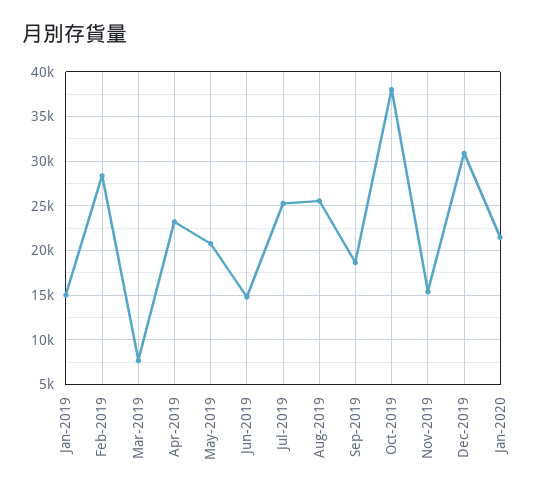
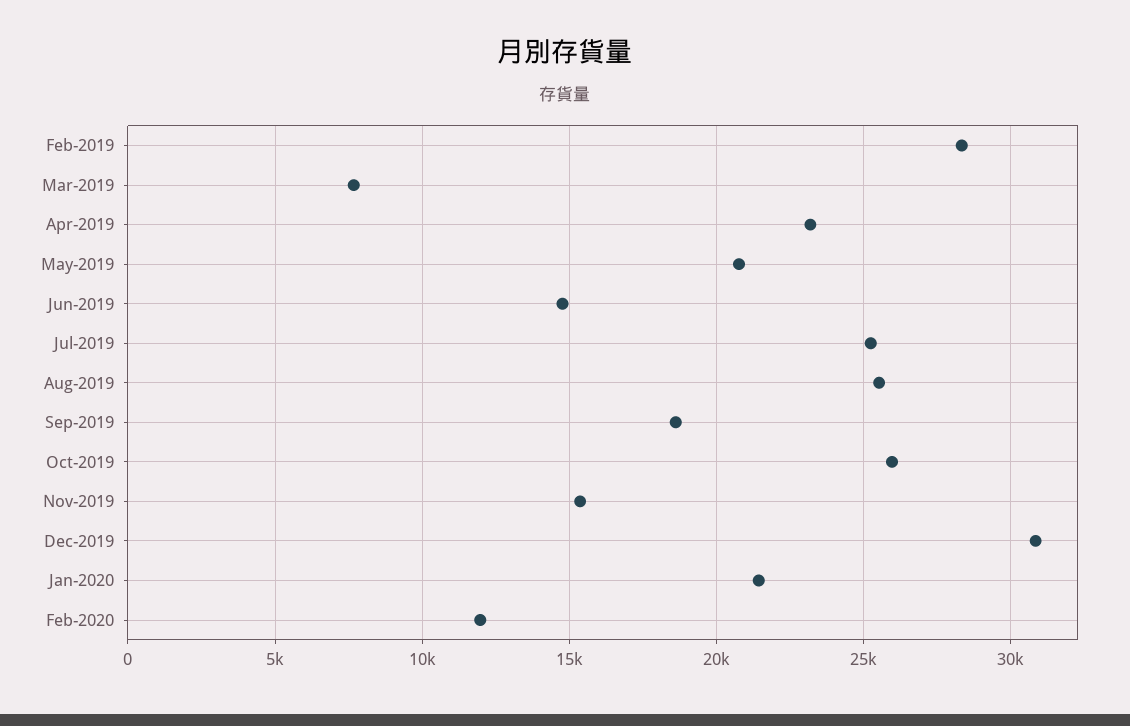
Jan-2019: 15000 -> none
Oct-2019: 38000 -> 26000
Feb-2020: none -> 12000

